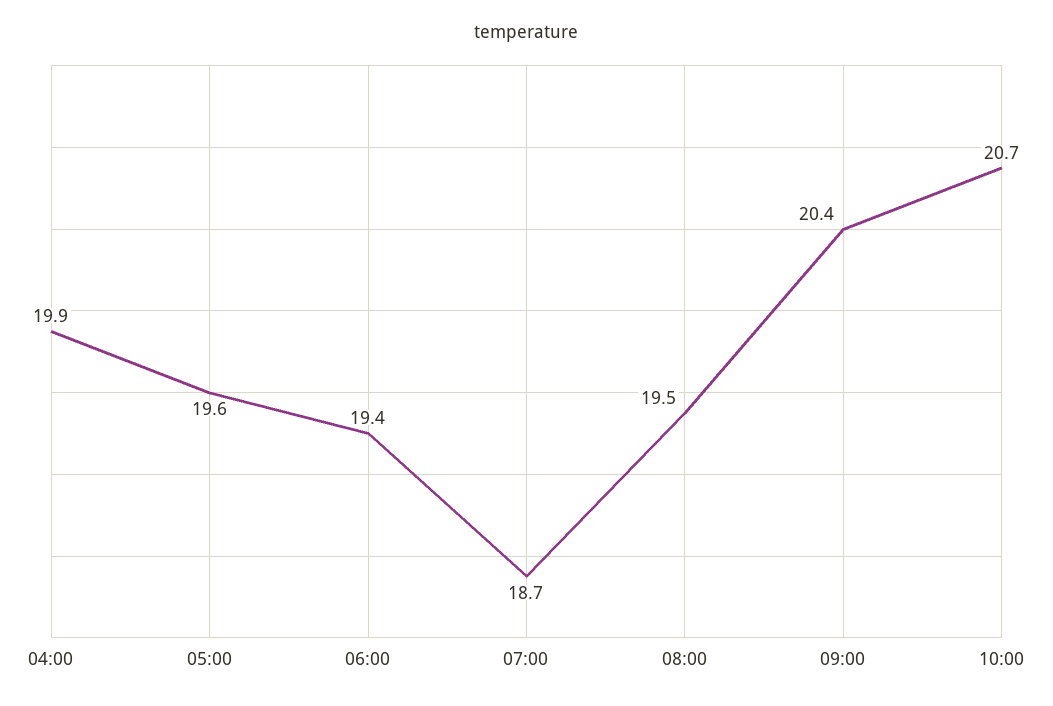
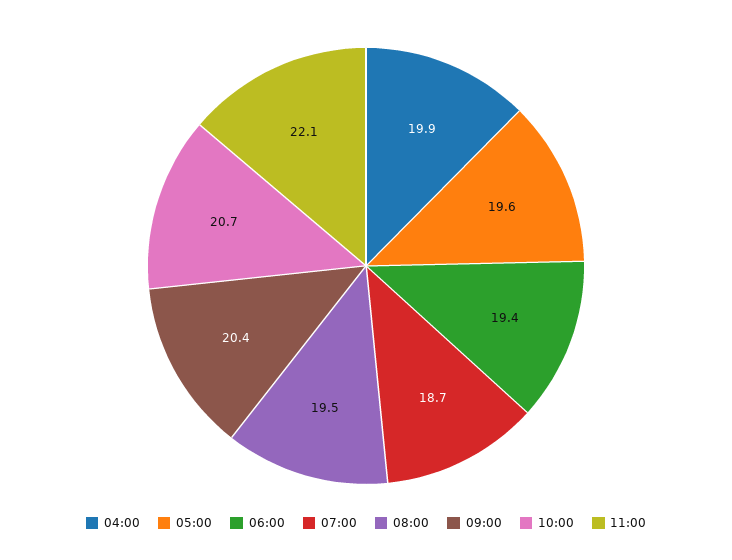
11:00: none -> 22.1

